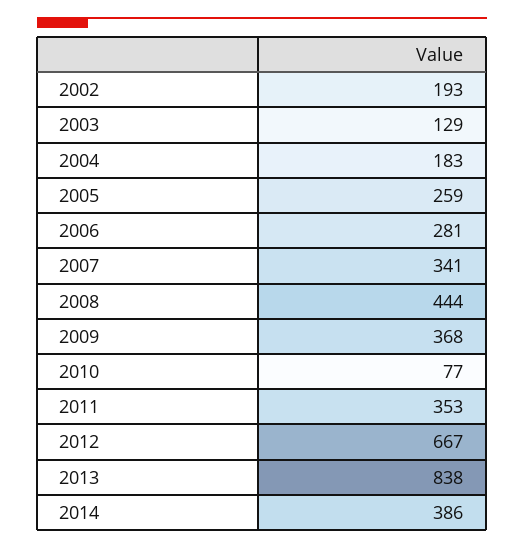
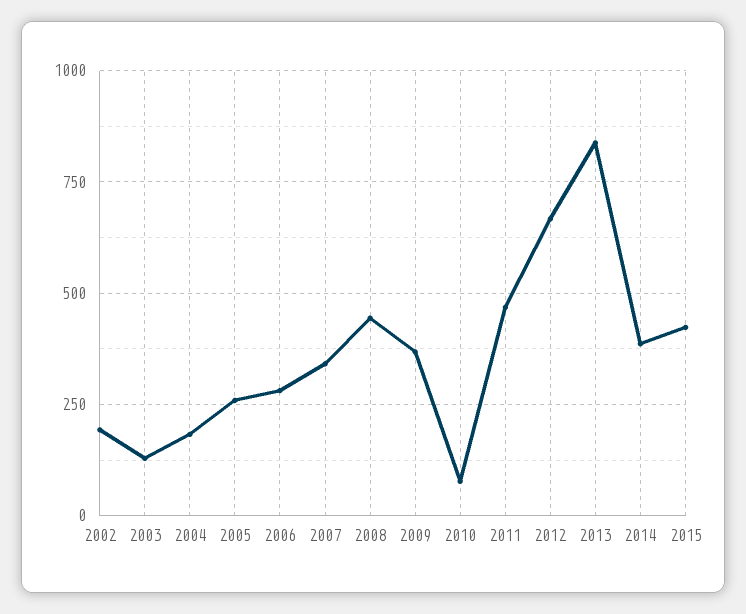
2011: 353 -> 475
2015: none -> 425

